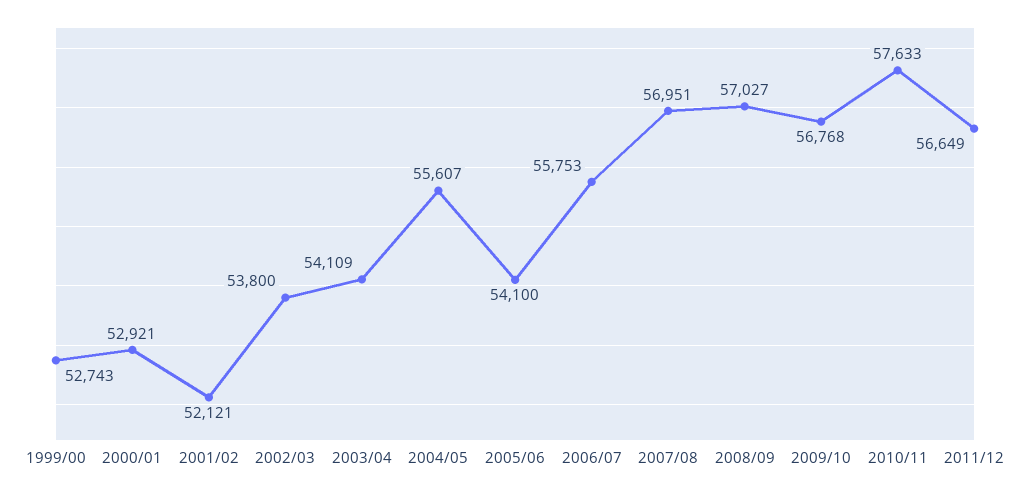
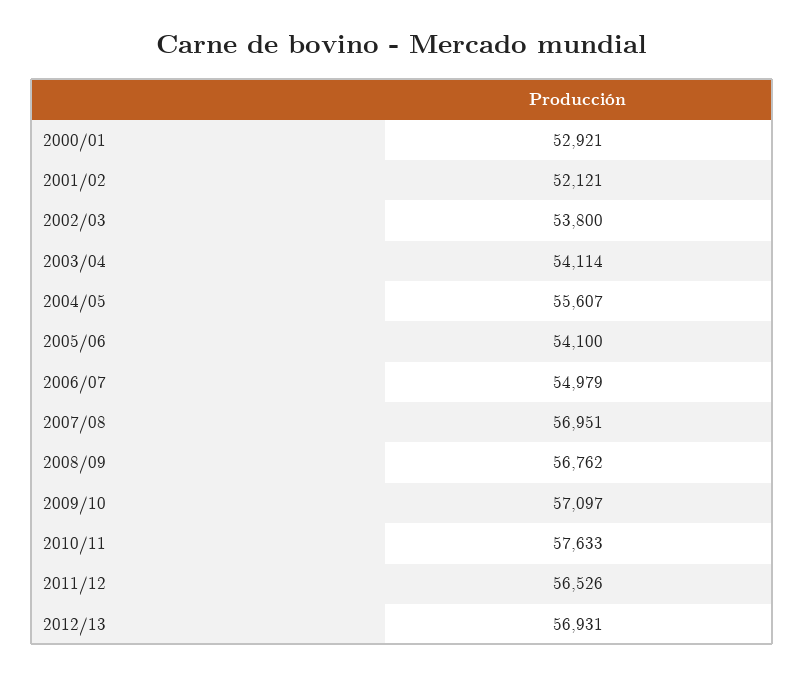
1999/00: 52743 -> none
2003/04: 54109 -> 54114
2006/07: 55753 -> 54979
2008/09: 57027 -> 56762
2009/10: 56768 -> 57097
2011/12: 56649 -> 56526
2012/13: none -> 56931

